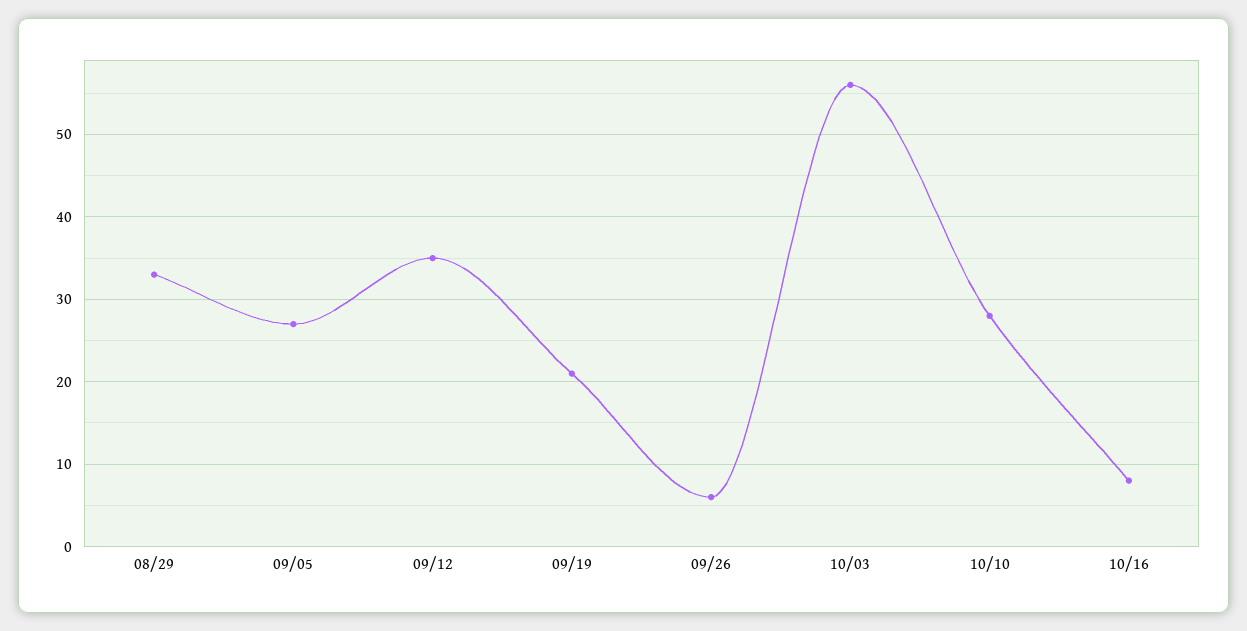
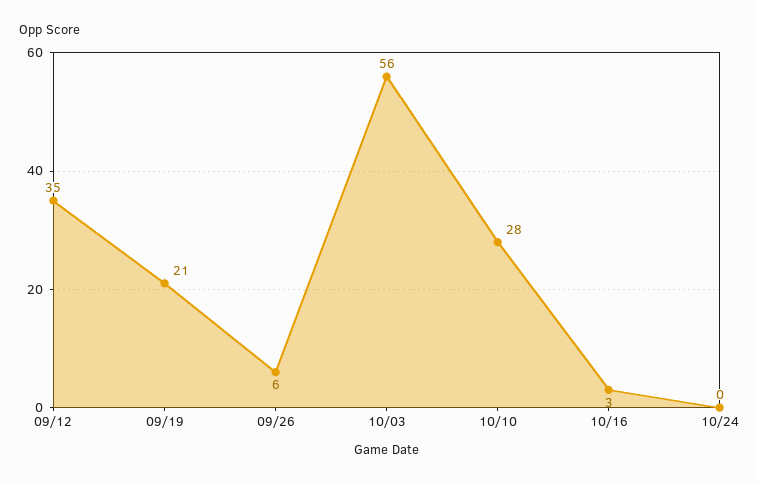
08/29: 33 -> none
09/05: 27 -> none
10/16: 8 -> 3
10/24: none -> 0

